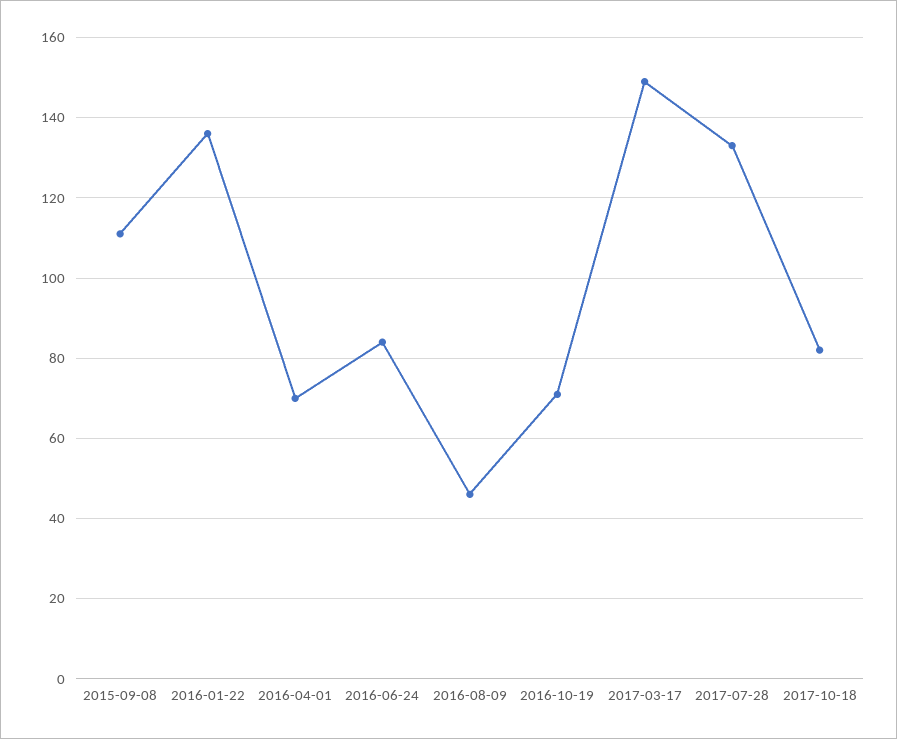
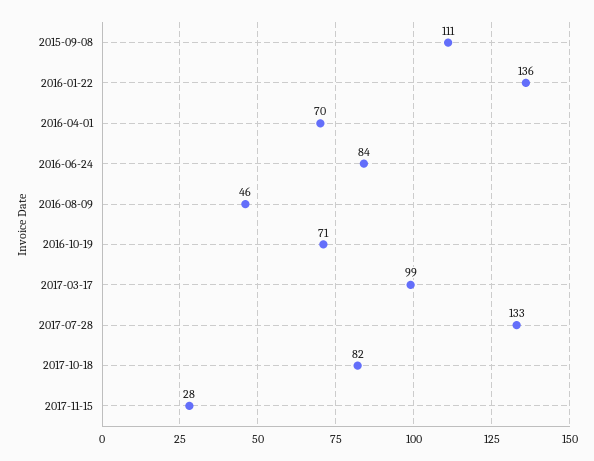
2017-03-17: 150 -> 99
2017-11-15: none -> 28

